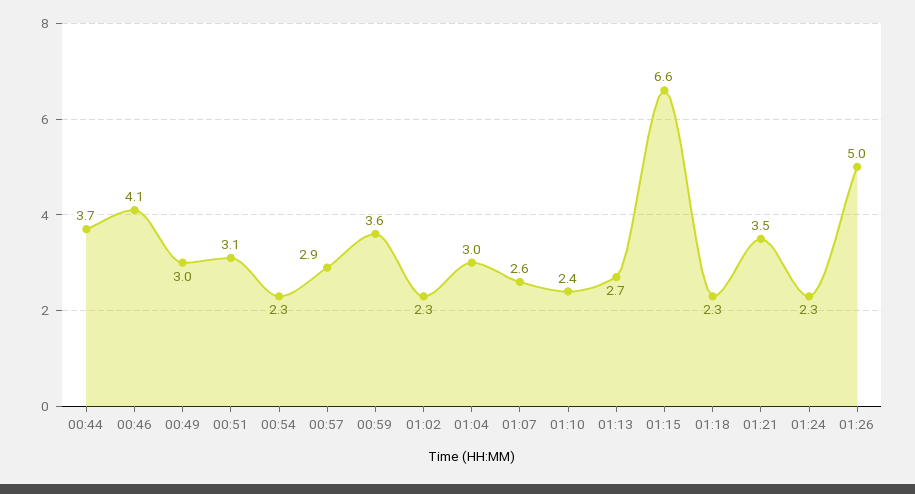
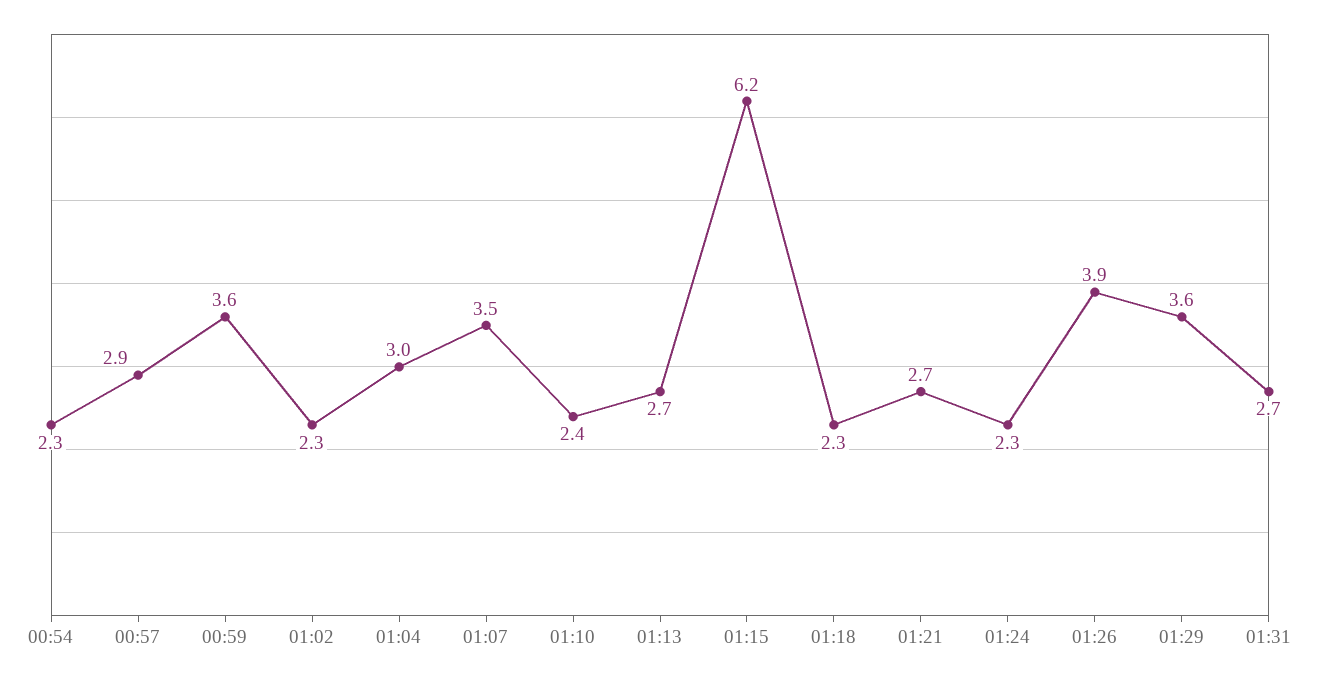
00:44: 3.7 -> none
00:46: 4.1 -> none
00:49: 3 -> none
00:51: 3.1 -> none
01:07: 2.6 -> 3.5
01:15: 6.6 -> 6.2
01:21: 3.5 -> 2.7
01:26: 5 -> 3.9
01:29: none -> 3.6
01:31: none -> 2.7

